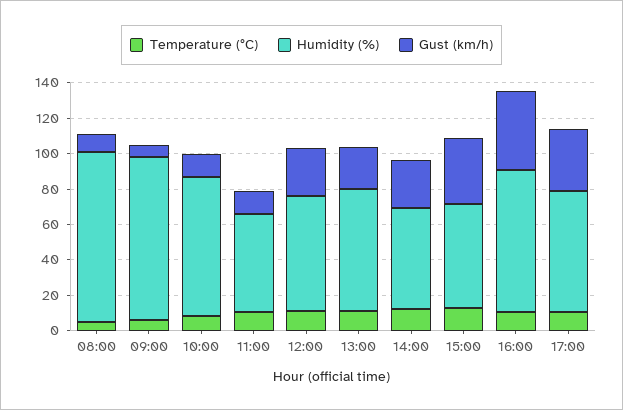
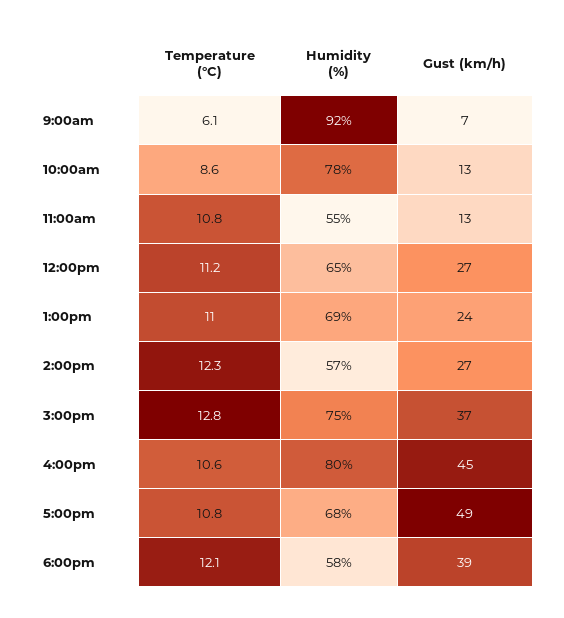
Temperature (°C), 08:00: 5 -> none
Humidity (%), 08:00: 95 -> none
Gust (km/h), 08:00: 10 -> none
Humidity (%), 15:00: 60 -> 75
Gust (km/h), 17:00: 35 -> 49
Temperature (°C), 6:00pm: none -> 12.1
Humidity (%), 6:00pm: none -> 58
Gust (km/h), 6:00pm: none -> 39

